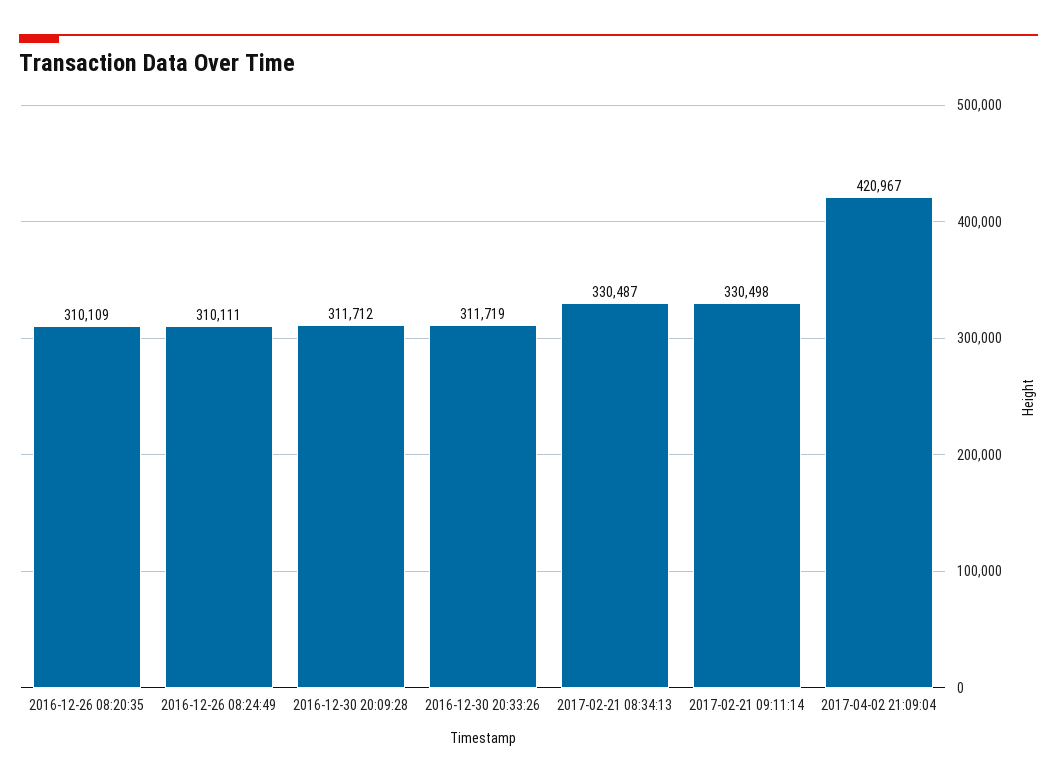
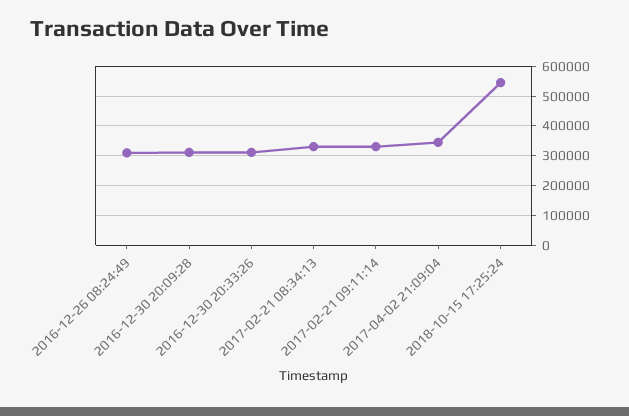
2016-12-26 08:20:35: 310109 -> none
2017-04-02 21:09:04: 420967 -> 350000
2018-10-15 17:25:24: none -> 550000

